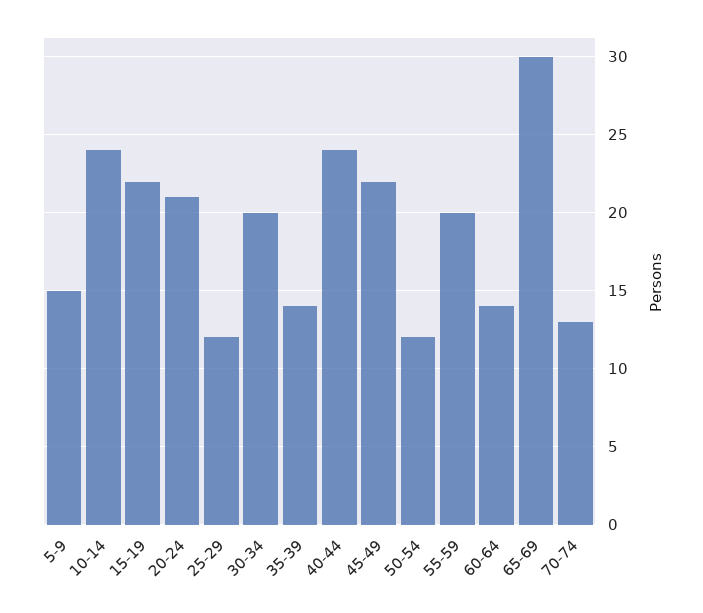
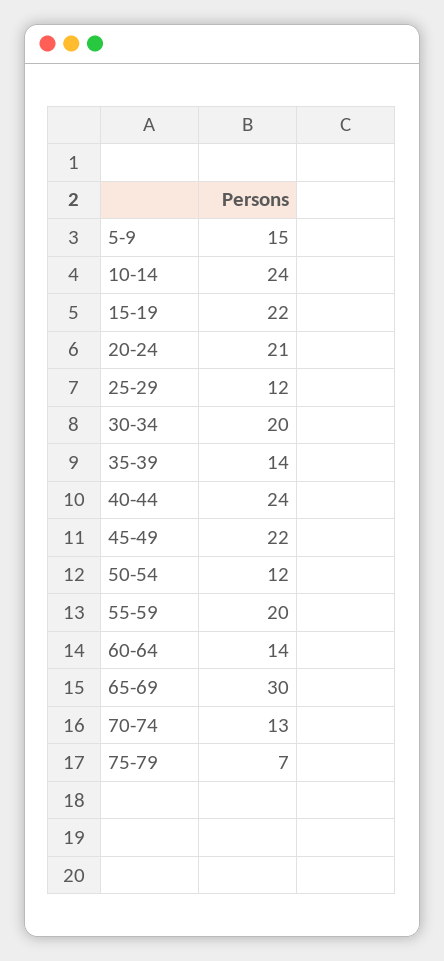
75-79: none -> 7

